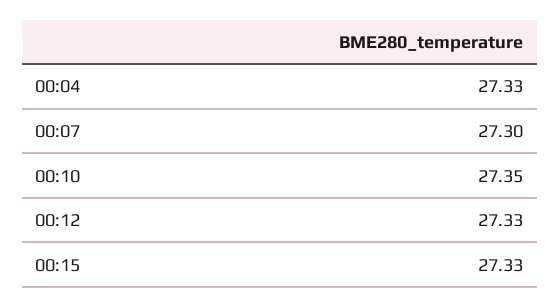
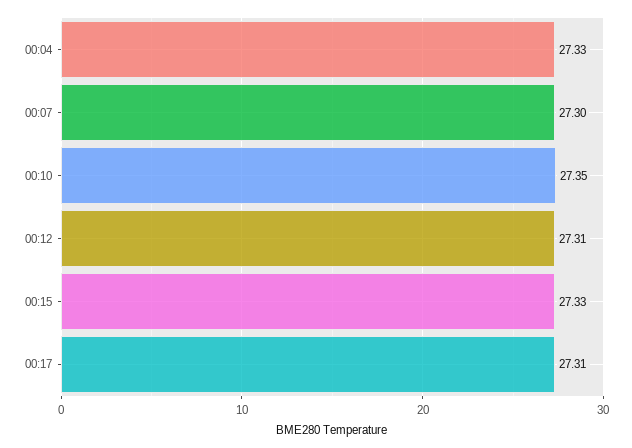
00:12: 27.33 -> 27.31
00:17: none -> 27.31

